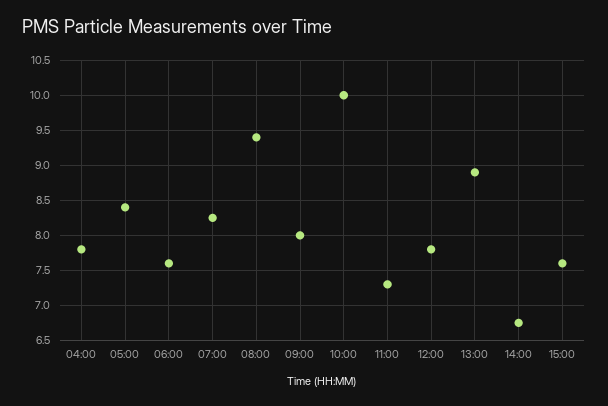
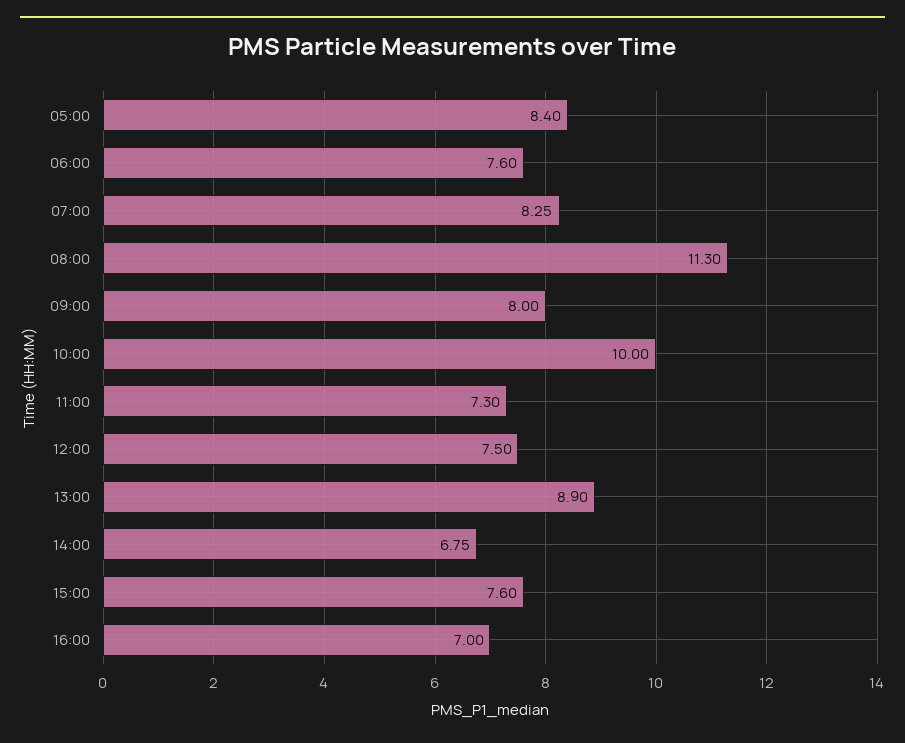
04:00: 7.8 -> none
08:00: 9.4 -> 11.3
12:00: 7.8 -> 7.5
16:00: none -> 7

